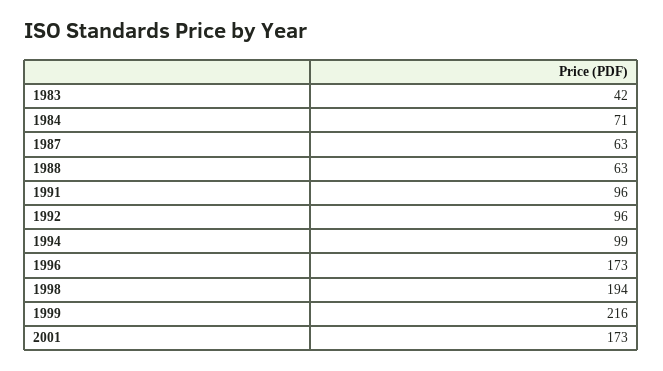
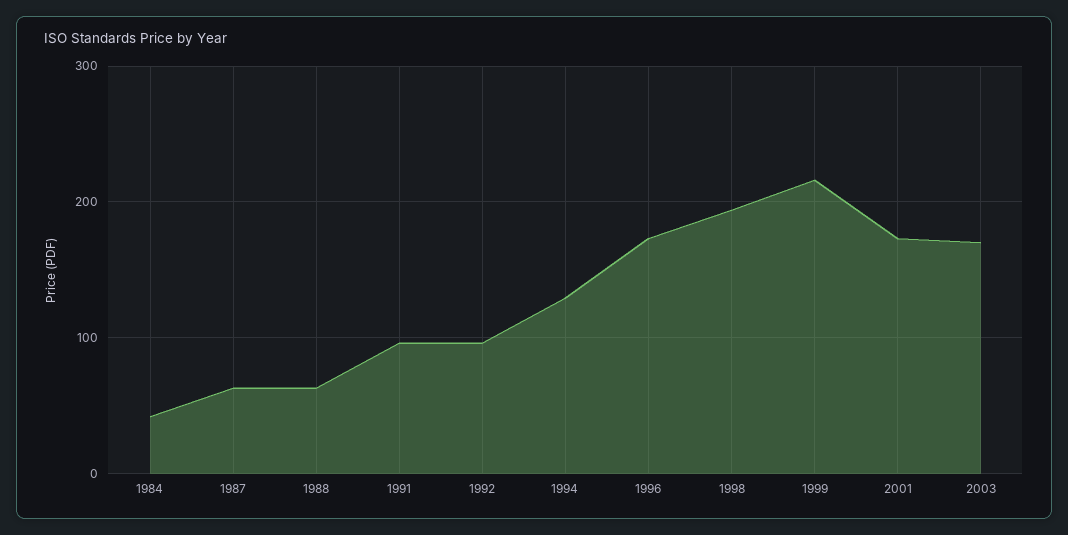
1983: 42 -> none
1984: 71 -> 40
1994: 99 -> 130
2003: none -> 170

